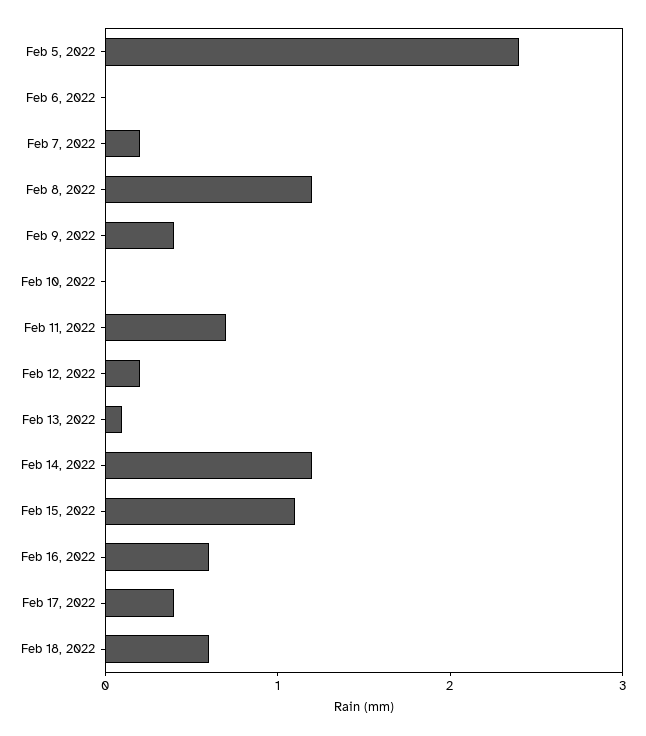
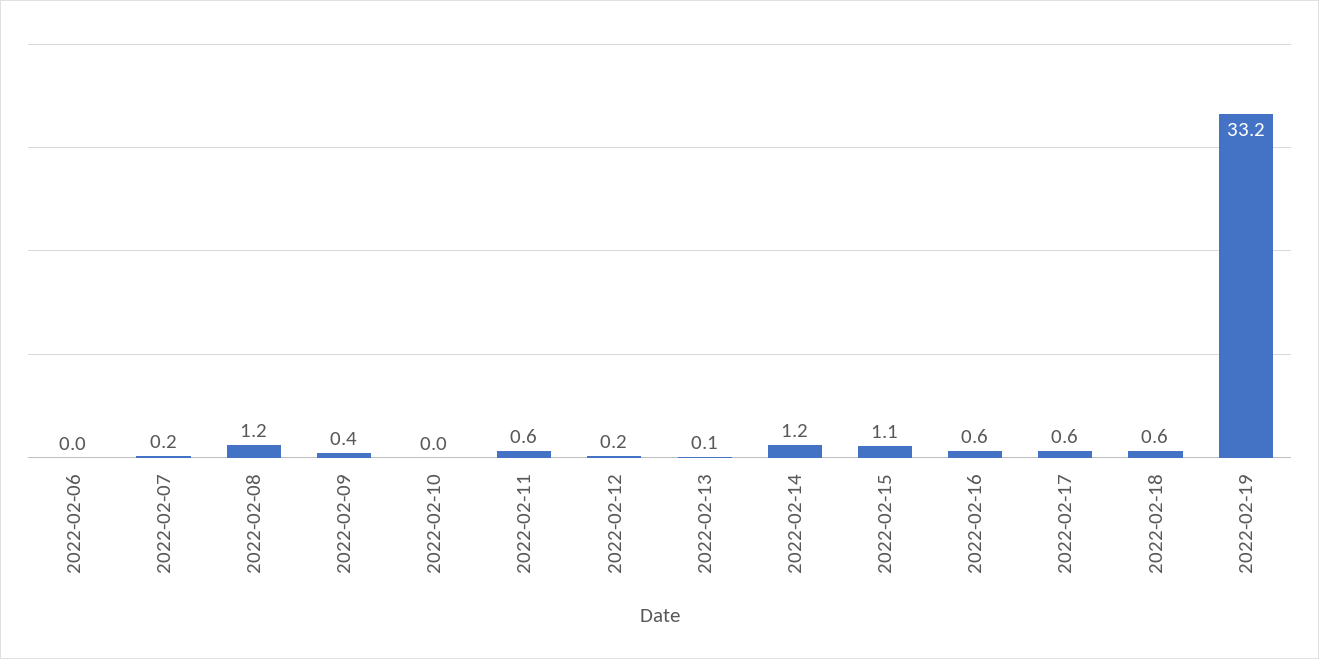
Feb 5, 2022: 2.4 -> none
Feb 11, 2022: 0.7 -> 0.6
Feb 17, 2022: 0.4 -> 0.6
2022-02-19: none -> 33.2

